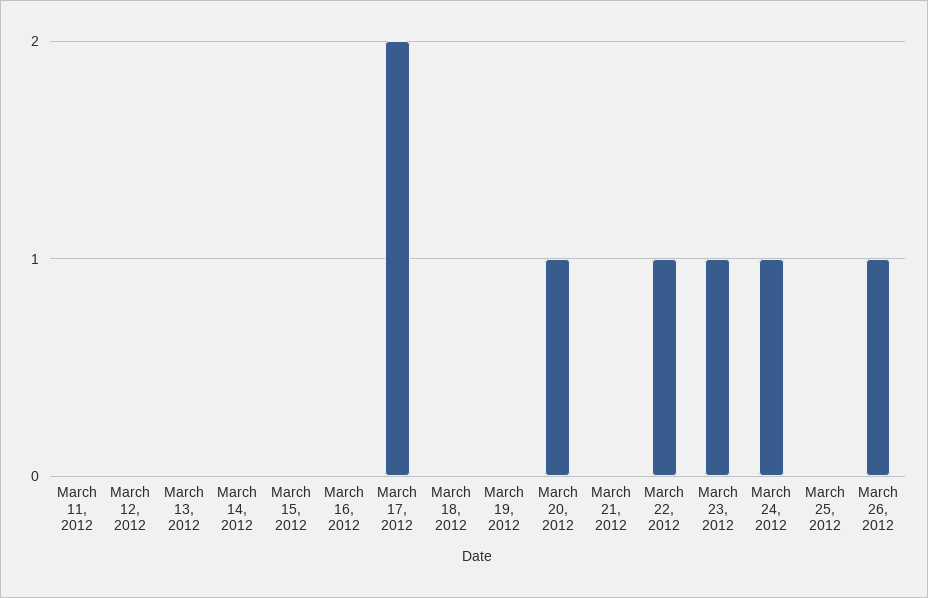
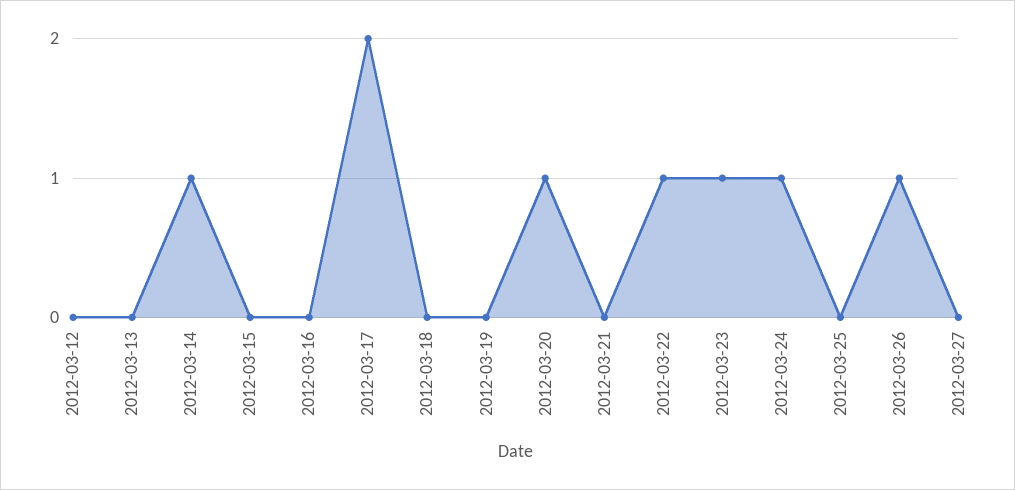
March 11, 2012: 0 -> none
March 14, 2012: 0 -> 1
2012-03-27: none -> 0

